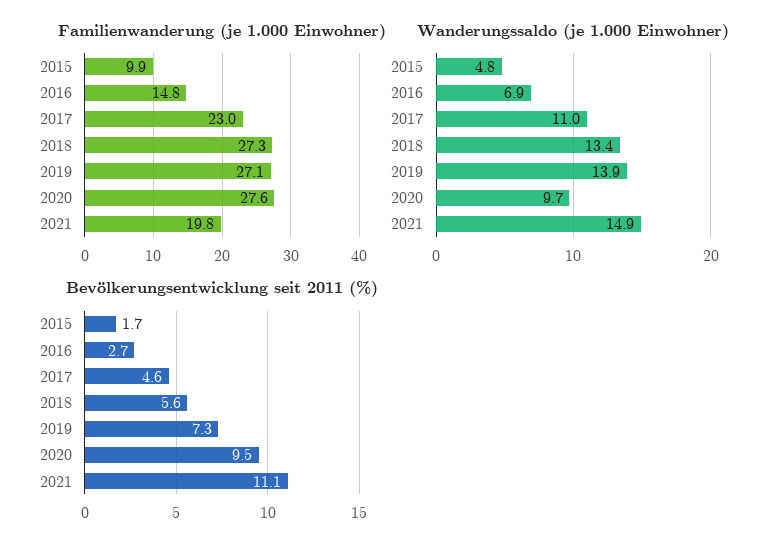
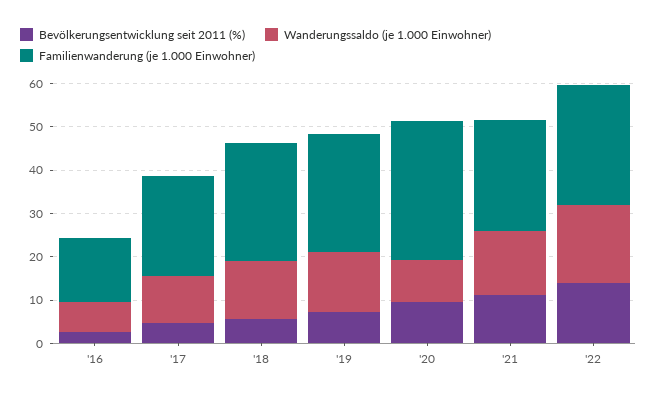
Familienwanderung (je 1.000 Einwohner), 2015: 9.9 -> none
Familienwanderung (je 1.000 Einwohner), 2020: 27.6 -> 32
Familienwanderung (je 1.000 Einwohner), 2021: 19.8 -> 26
Wanderungssaldo (je 1.000 Einwohner), 2015: 4.8 -> none
Bevölkerungsentwicklung seit 2011 (%), 2015: 1.7 -> none
Bevölkerungsentwicklung seit 2011 (%), '22: none -> 14
Wanderungssaldo (je 1.000 Einwohner), '22: none -> 18
Familienwanderung (je 1.000 Einwohner), '22: none -> 28

